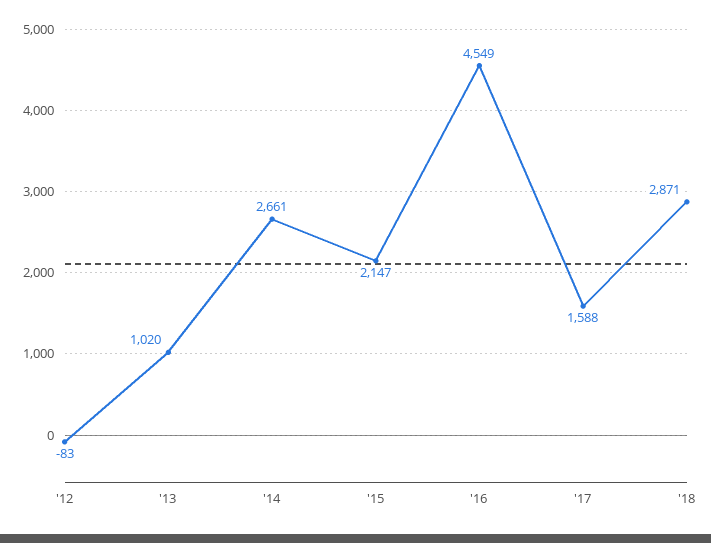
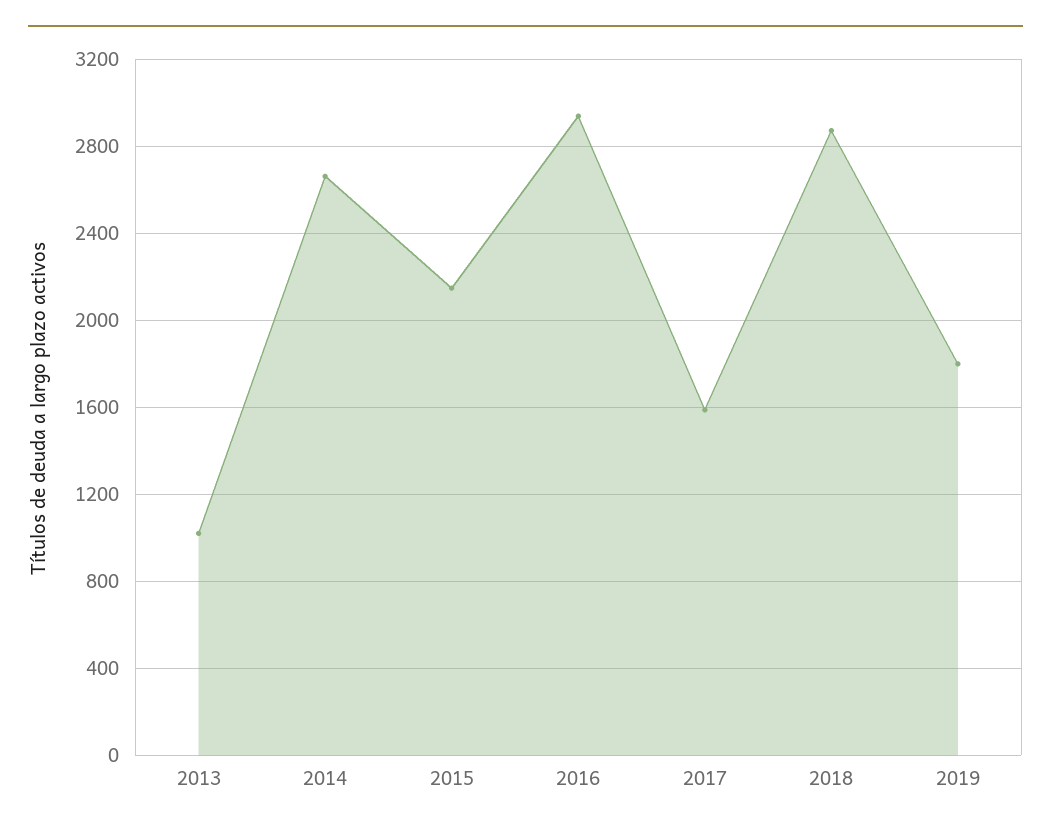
'12: -83 -> none
'16: 4549 -> 2950
2019: none -> 1800

